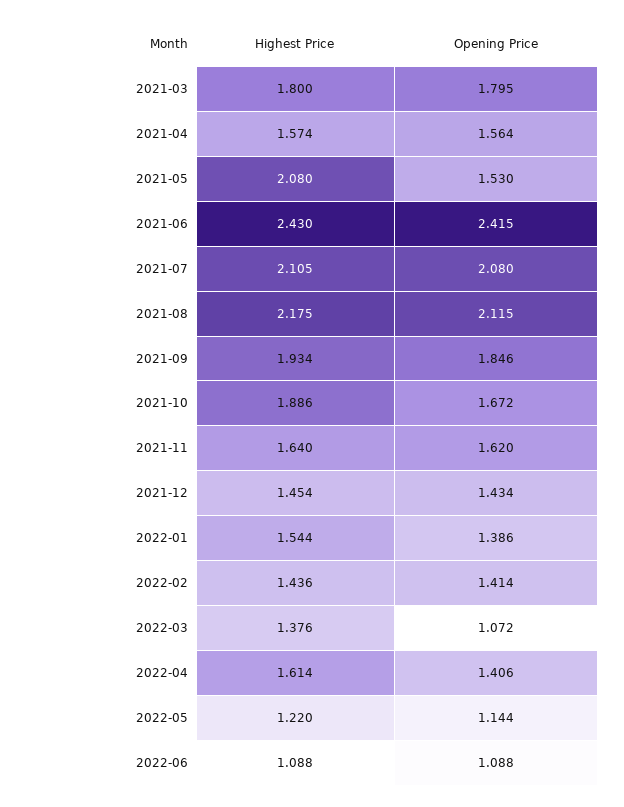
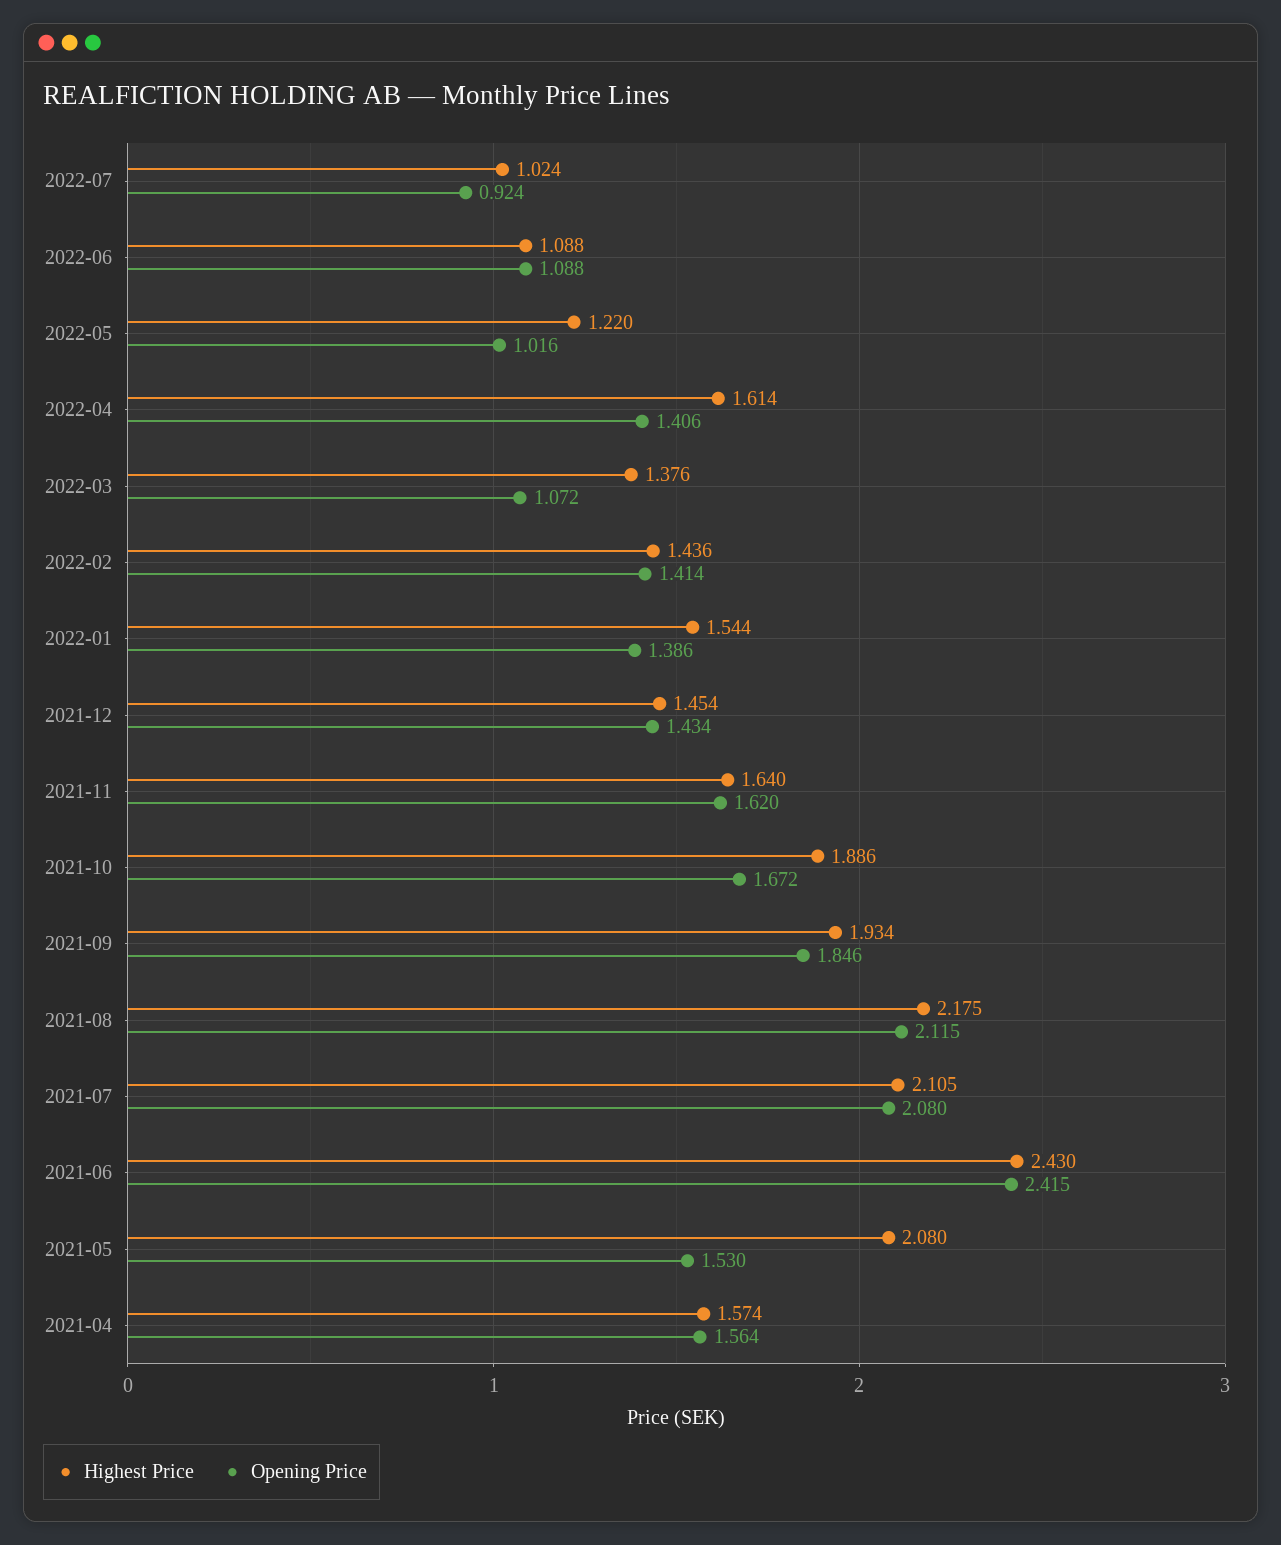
Highest Price, 2021-03: 1.8 -> none
Opening Price, 2021-03: 1.795 -> none
Opening Price, 2022-05: 1.144 -> 1.016
Highest Price, 2022-07: none -> 1.024
Opening Price, 2022-07: none -> 0.924

